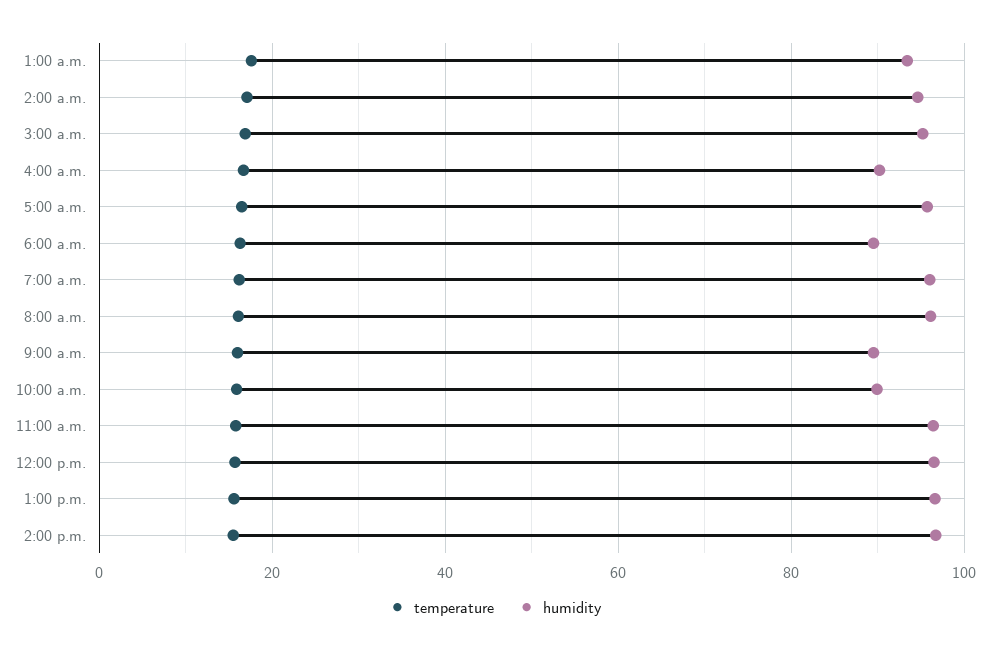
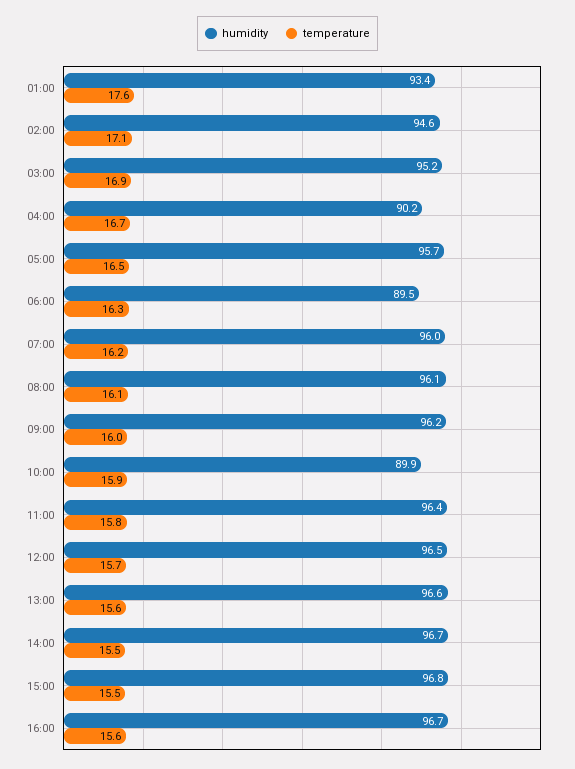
humidity, 9:00 a.m.: 90 -> 96.2
humidity, 15:00: none -> 96.8
temperature, 15:00: none -> 15.5
humidity, 16:00: none -> 96.7
temperature, 16:00: none -> 15.6

